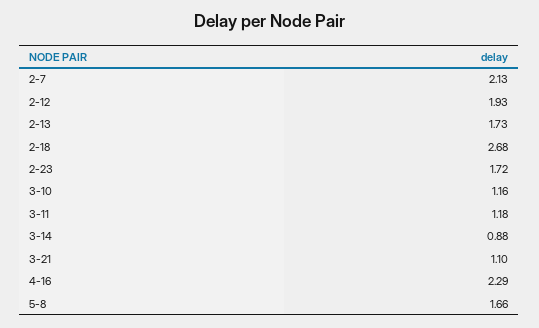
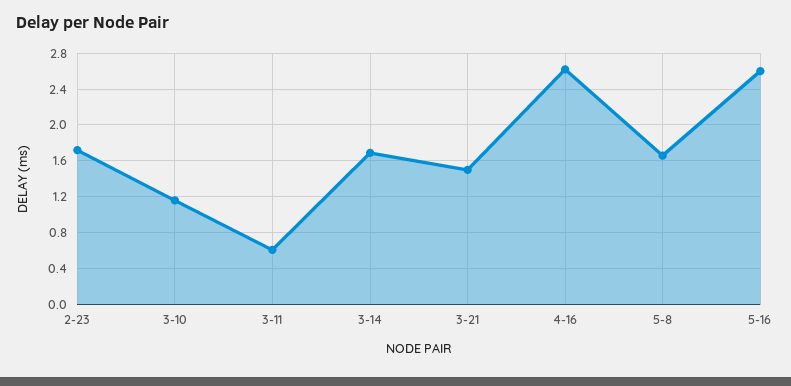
2-7: 2.13 -> none
2-12: 1.93 -> none
2-13: 1.73 -> none
2-18: 2.68 -> none
3-11: 1.18 -> 0.6
3-14: 0.88 -> 1.7
3-21: 1.1 -> 1.5
4-16: 2.29 -> 2.6
5-16: none -> 2.6

